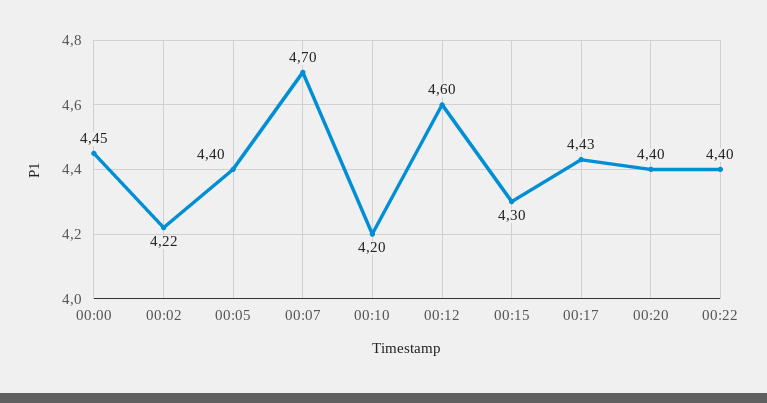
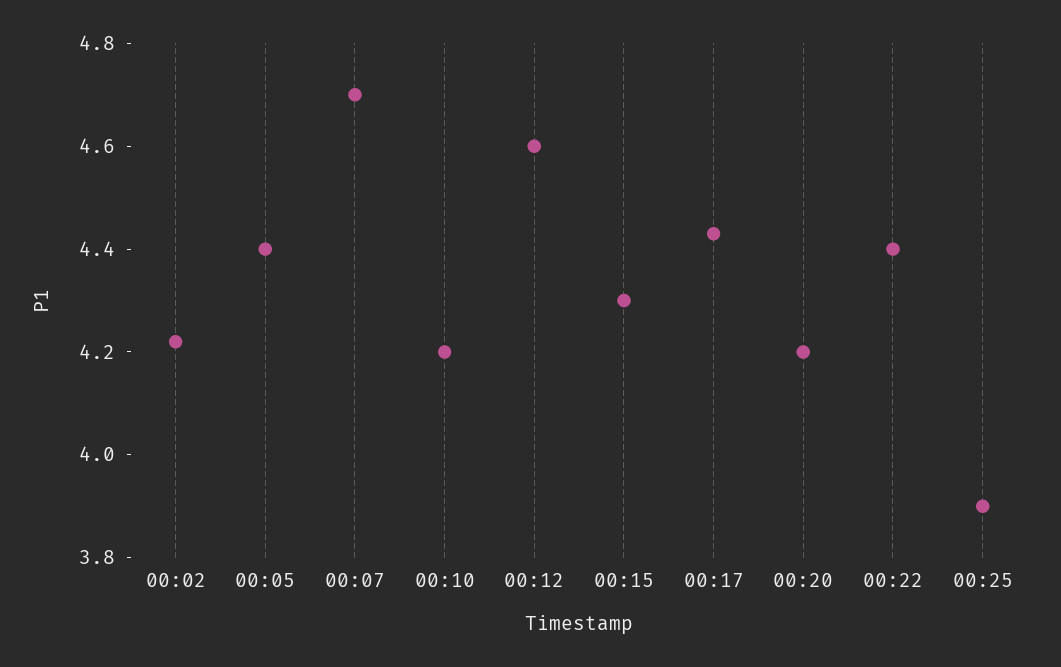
00:00: 4.45 -> none
00:20: 4.4 -> 4.2
00:25: none -> 3.9

